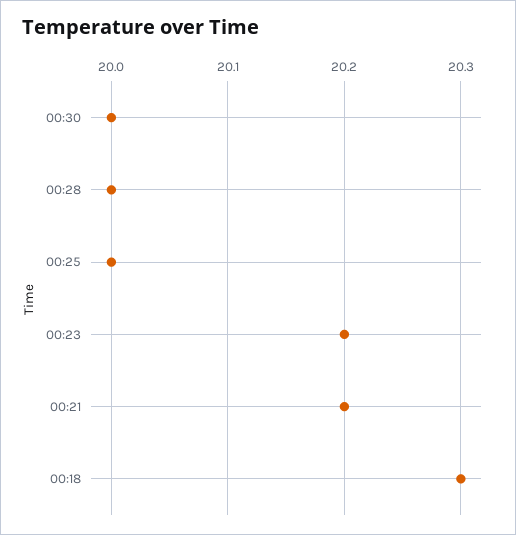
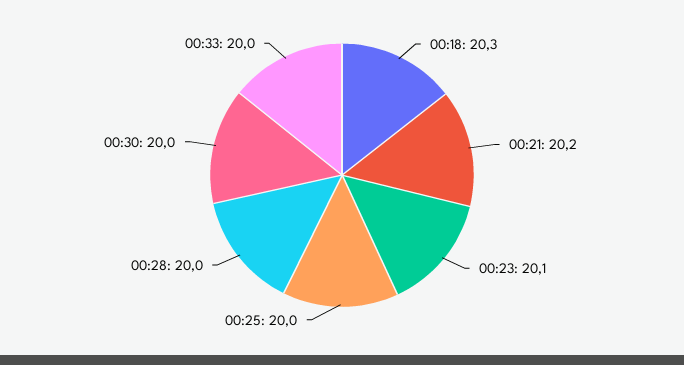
00:23: 20.2 -> 20.1
00:33: none -> 20

